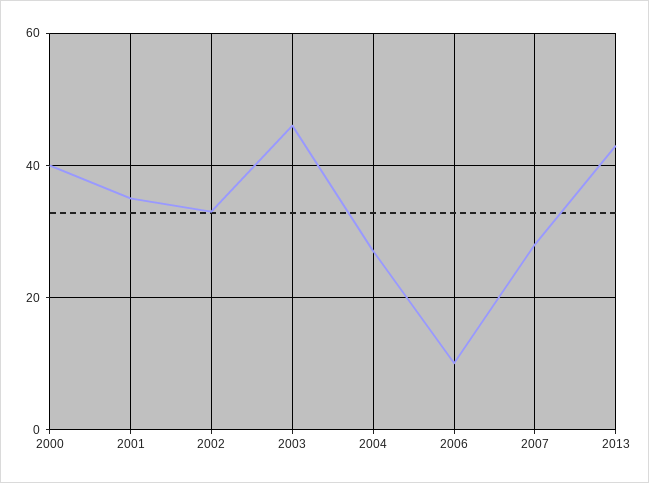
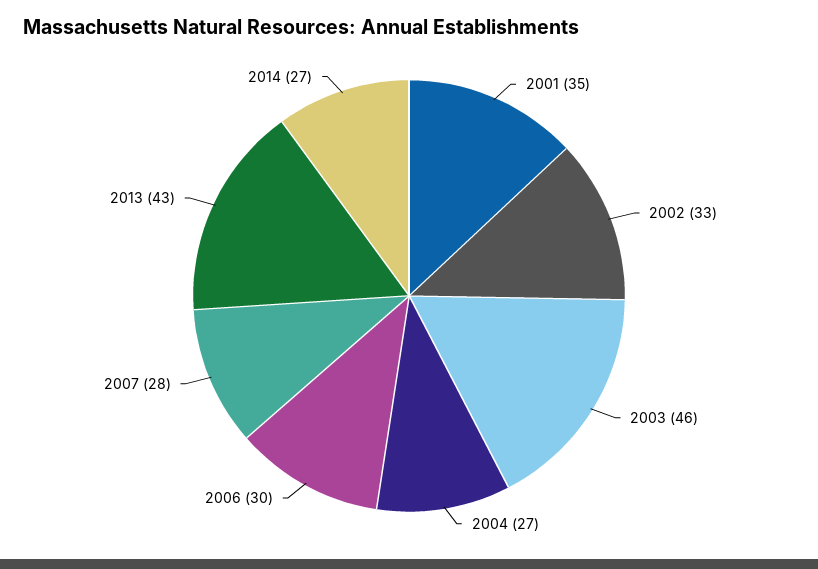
2000: 40 -> none
2006: 10 -> 30
2014: none -> 27

